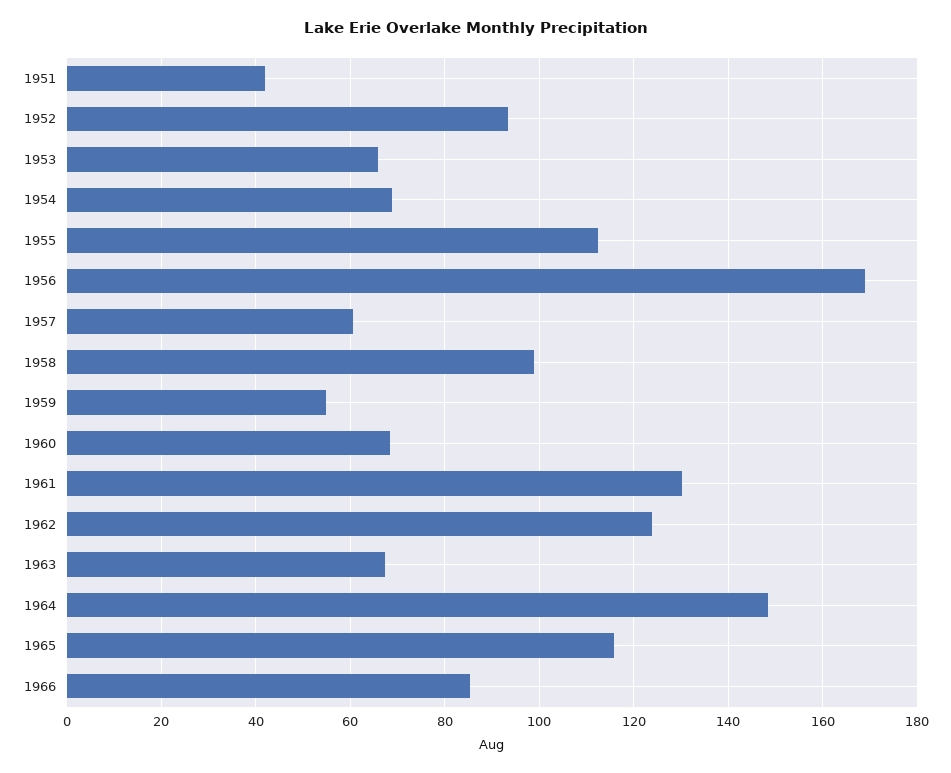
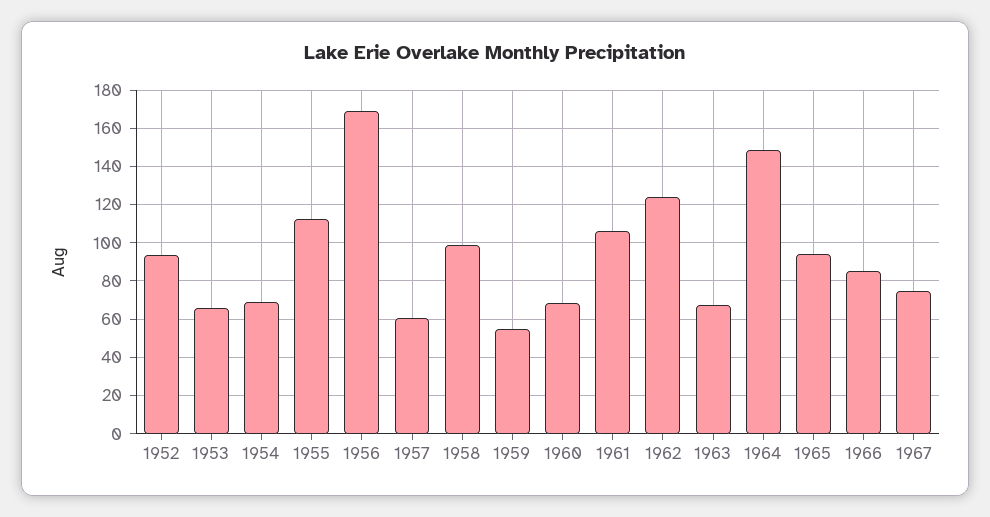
1951: 42 -> none
1961: 130 -> 105
1965: 116 -> 95
1967: none -> 75

